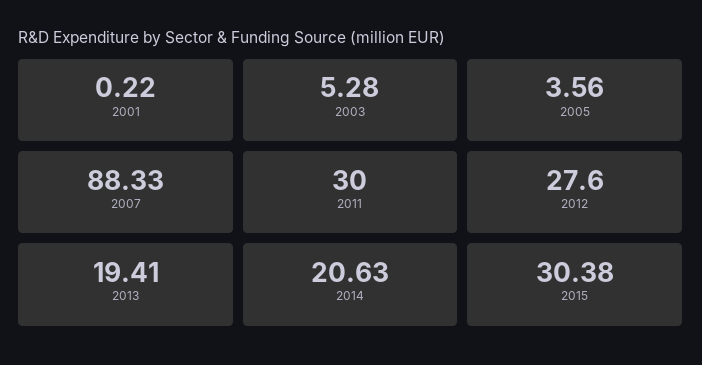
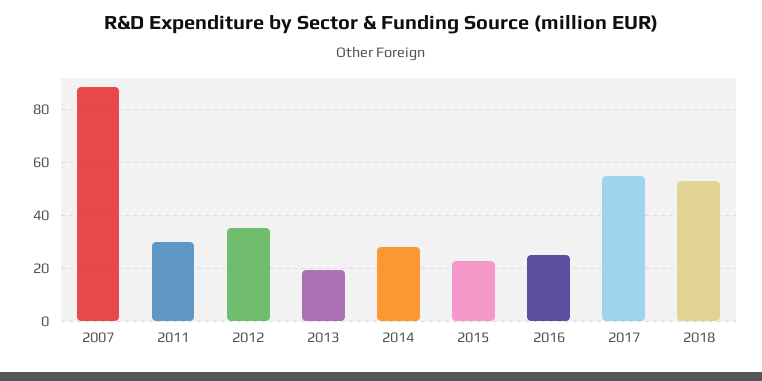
2001: 0.22 -> none
2003: 5.28 -> none
2005: 3.56 -> none
2012: 27.6 -> 35
2014: 20.63 -> 27.5
2015: 30.38 -> 22.5
2016: none -> 25
2017: none -> 55
2018: none -> 52.5

